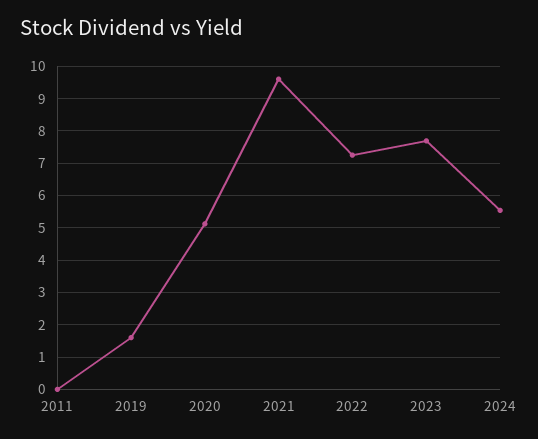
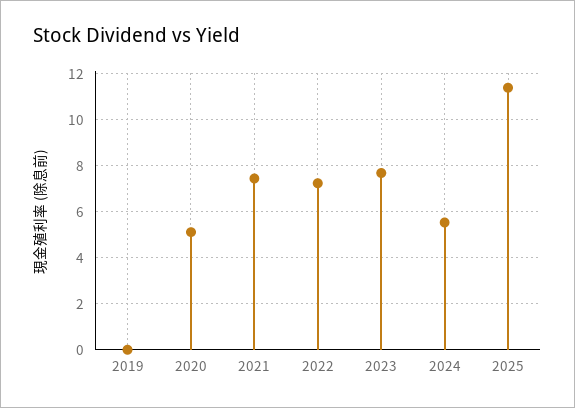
2011: 0 -> none
2019: 1.6 -> 0
2021: 9.6 -> 7.5
2025: none -> 11.5

